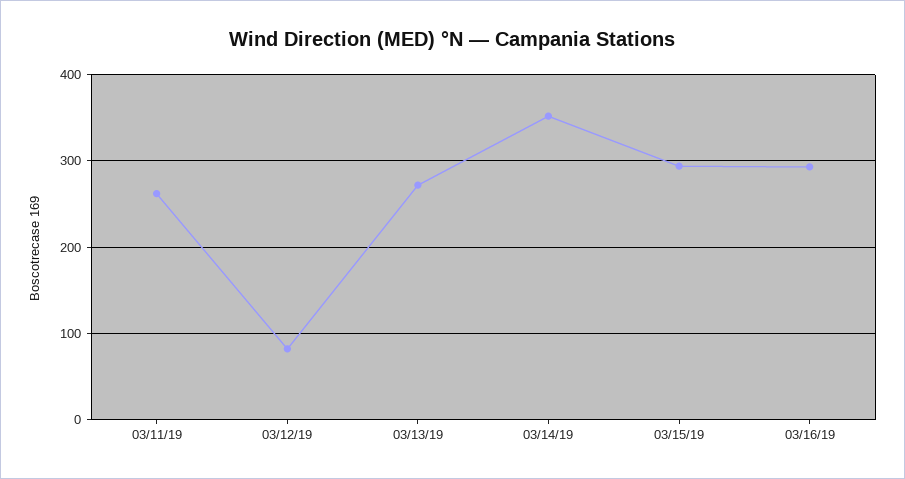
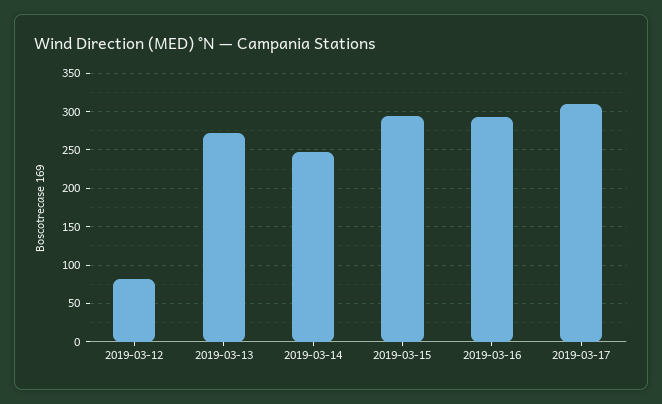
03/11/19: 260 -> none
03/14/19: 350 -> 250
2019-03-17: none -> 310

